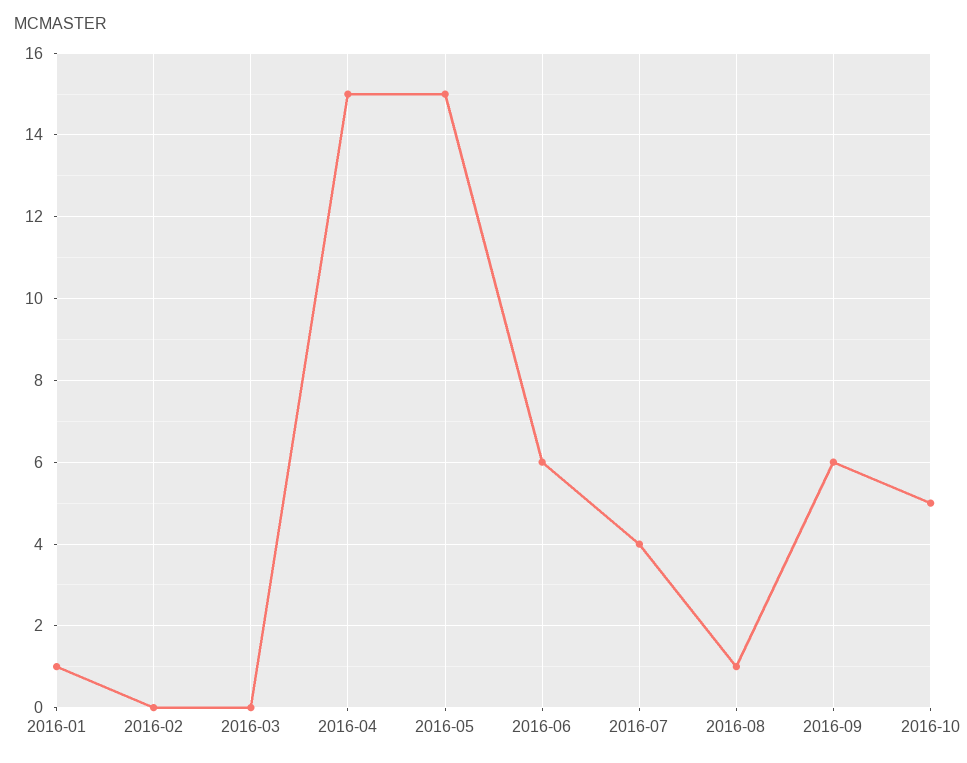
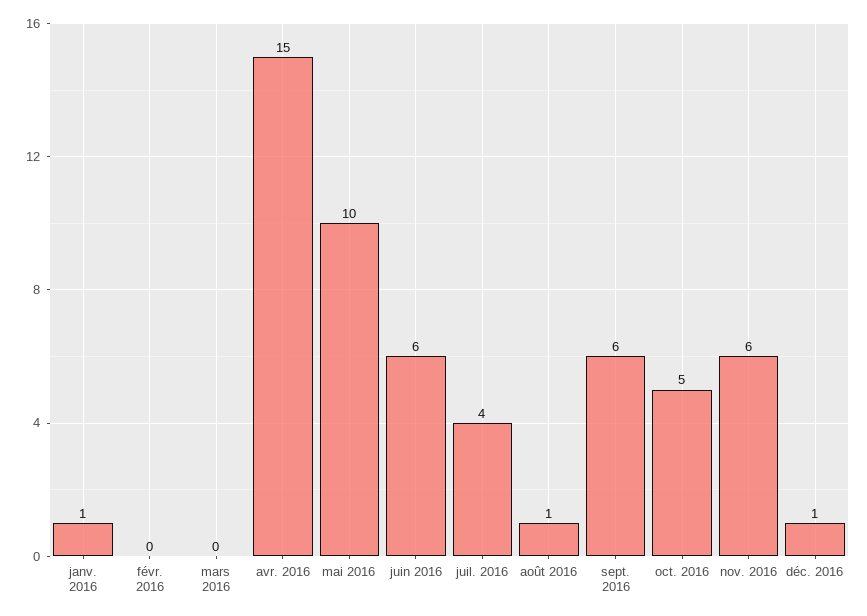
2016-05: 15 -> 10
nov. 2016: none -> 6
déc. 2016: none -> 1

